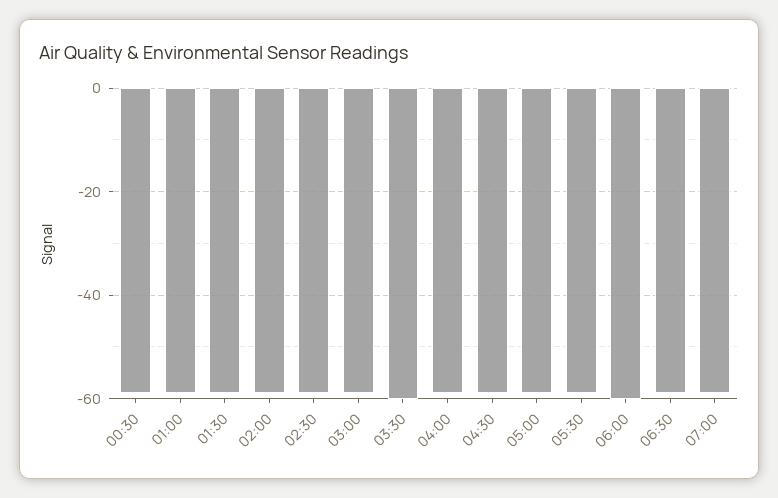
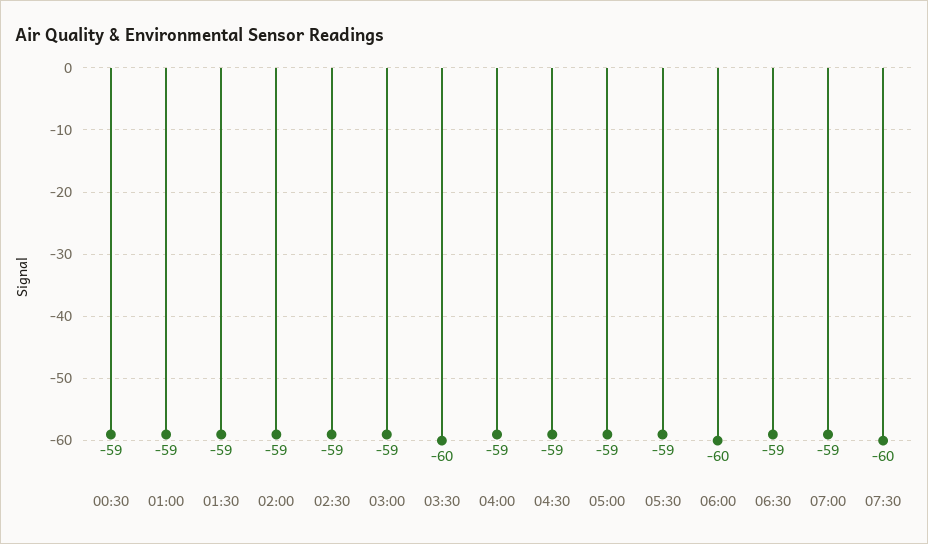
07:30: none -> -60

